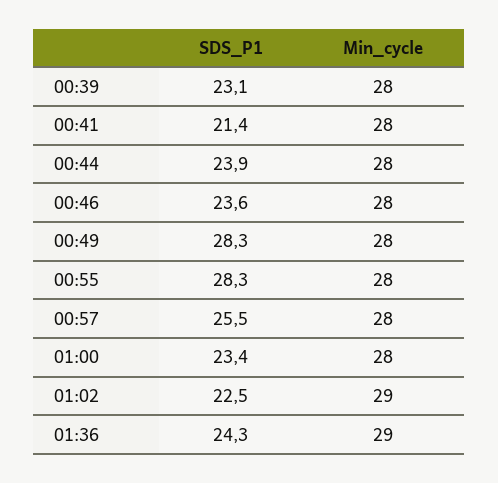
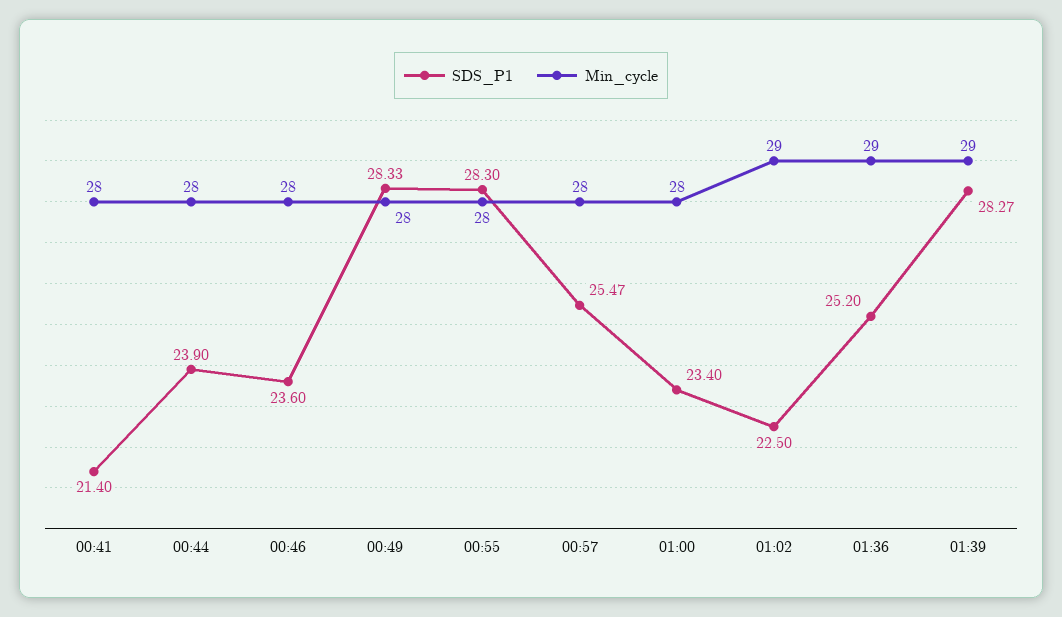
SDS_P1, 00:39: 23.1 -> none
Min_cycle, 00:39: 28 -> none
SDS_P1, 01:36: 24.3 -> 25.2
SDS_P1, 01:39: none -> 28.27
Min_cycle, 01:39: none -> 29

